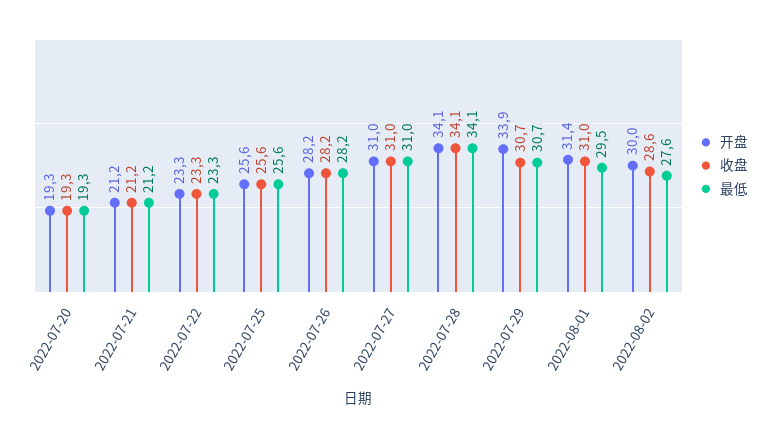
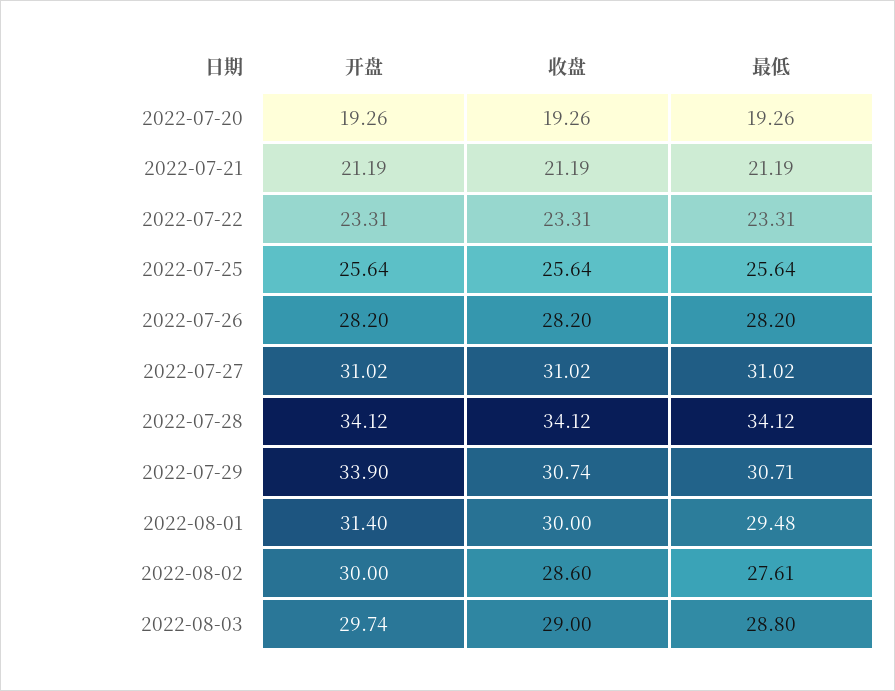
收盘, 2022-08-01: 31 -> 30
开盘, 2022-08-03: none -> 29.74
收盘, 2022-08-03: none -> 29
最低, 2022-08-03: none -> 28.8

